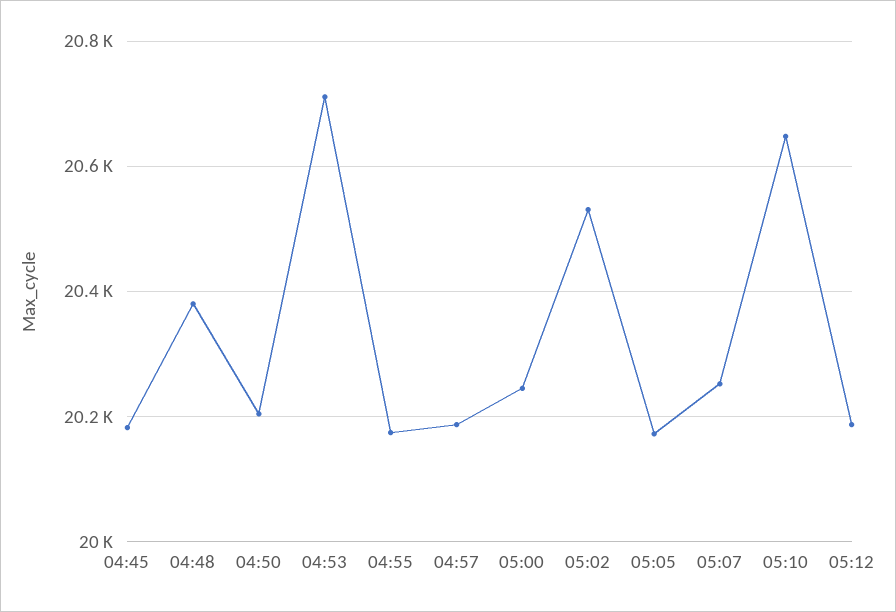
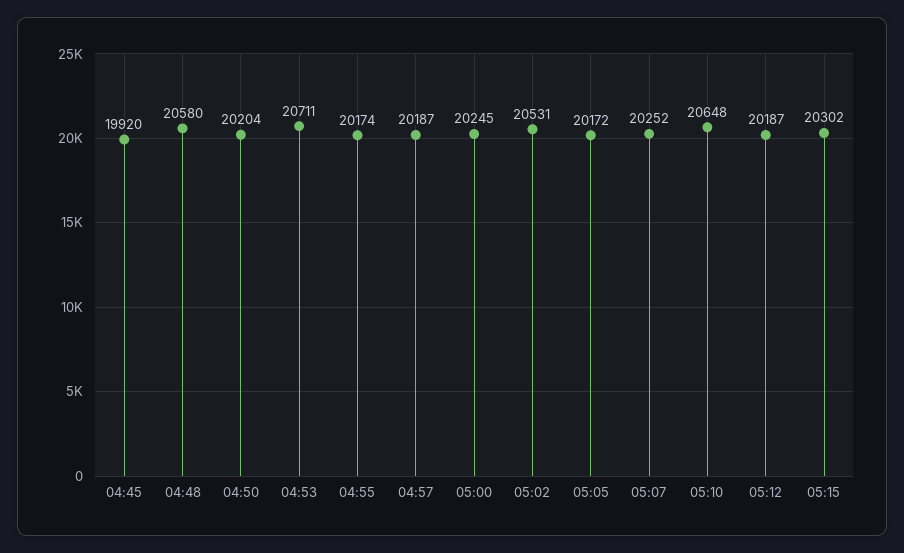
04:45: 20180 -> 19920
04:48: 20380 -> 20580
05:15: none -> 20302

